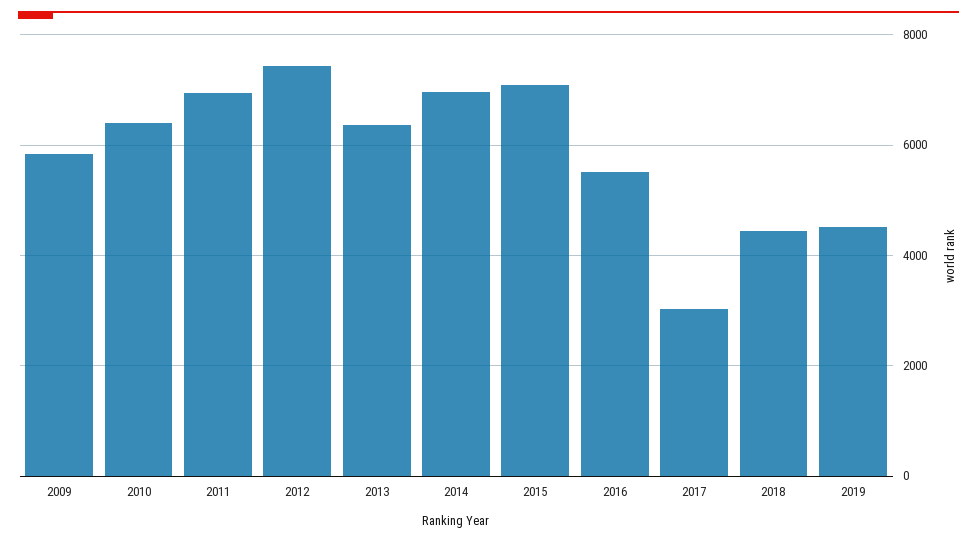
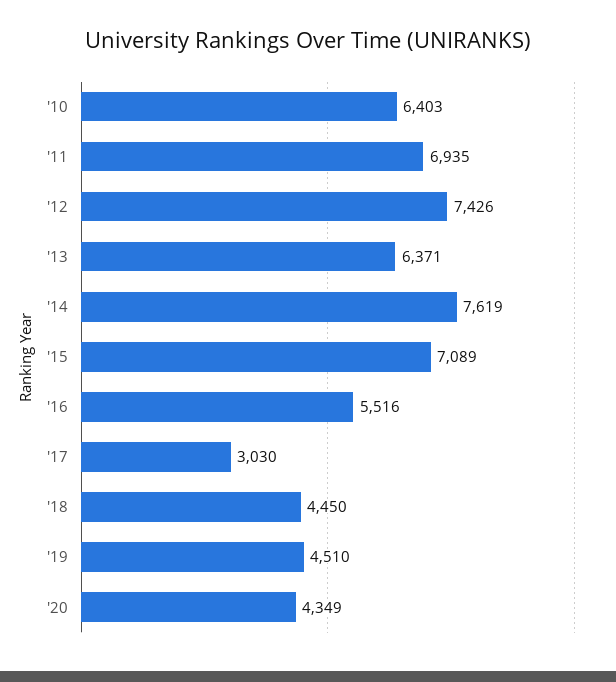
2009: 5800 -> none
2014: 7000 -> 7619
'20: none -> 4349

